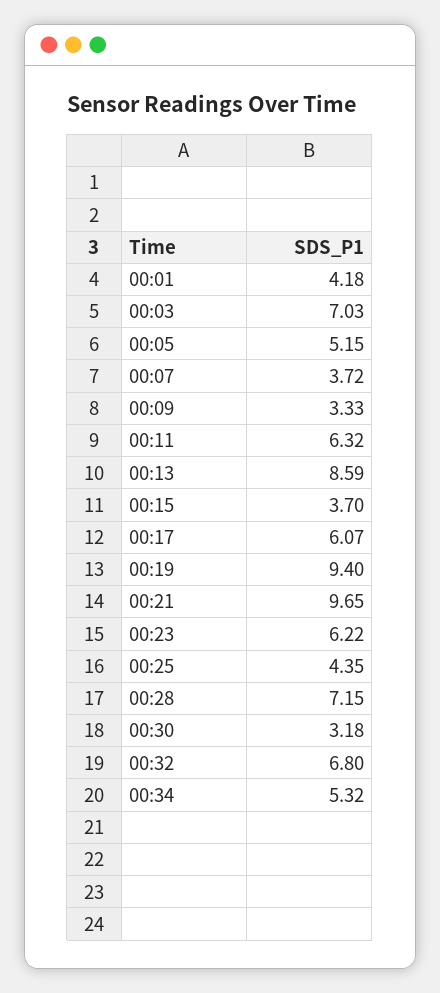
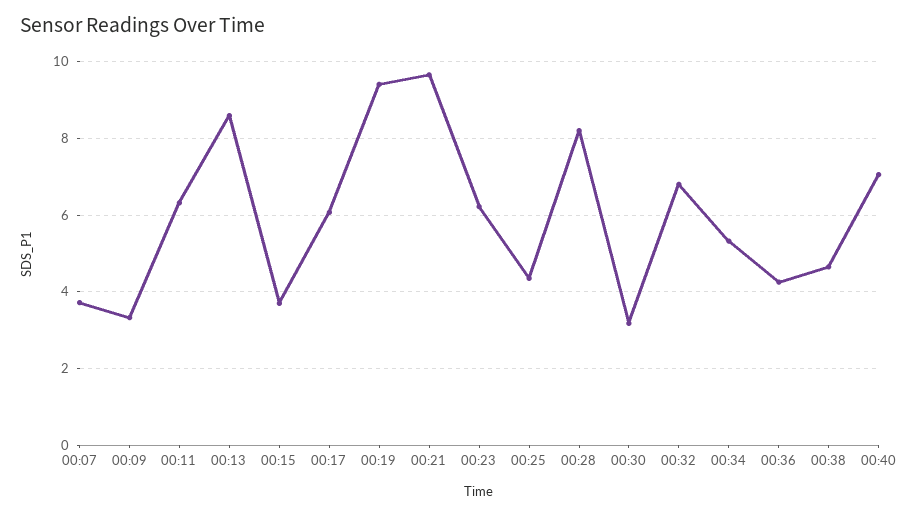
00:01: 4.18 -> none
00:03: 7.03 -> none
00:05: 5.15 -> none
00:28: 7.15 -> 8.2
00:36: none -> 4.2
00:38: none -> 4.6
00:40: none -> 7

